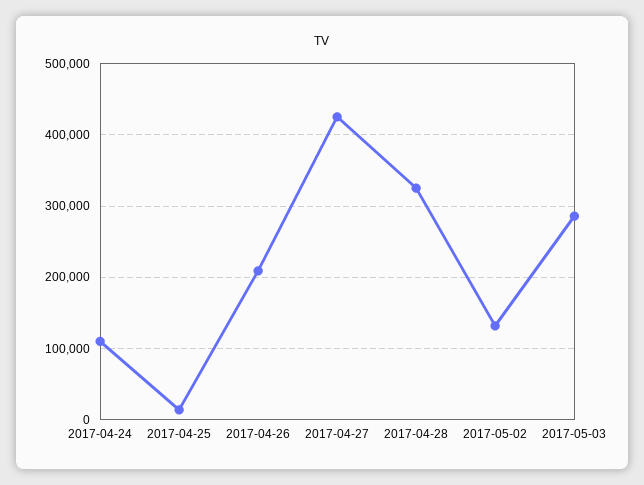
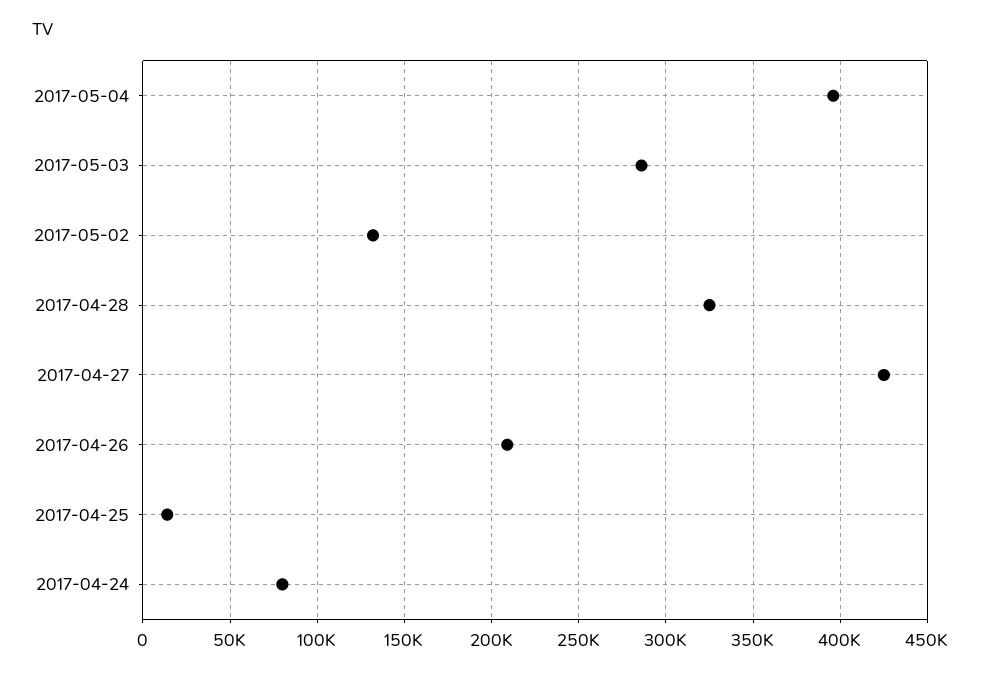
2017-04-24: 110000 -> 80000
2017-05-04: none -> 395000

